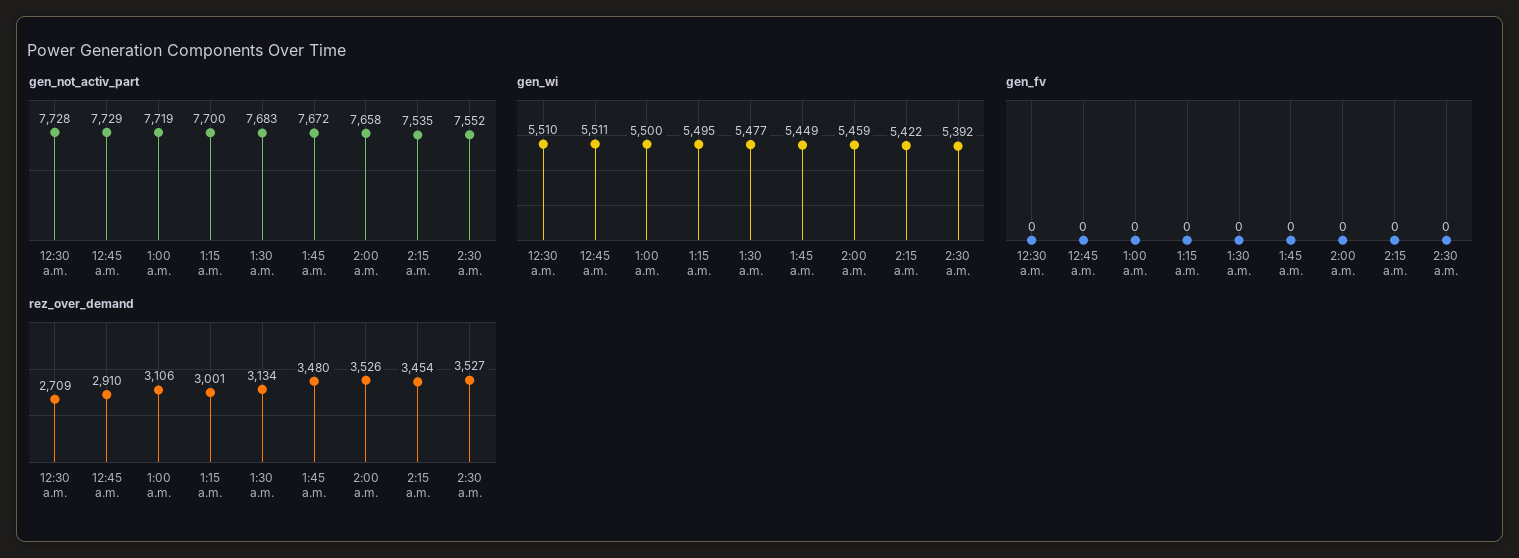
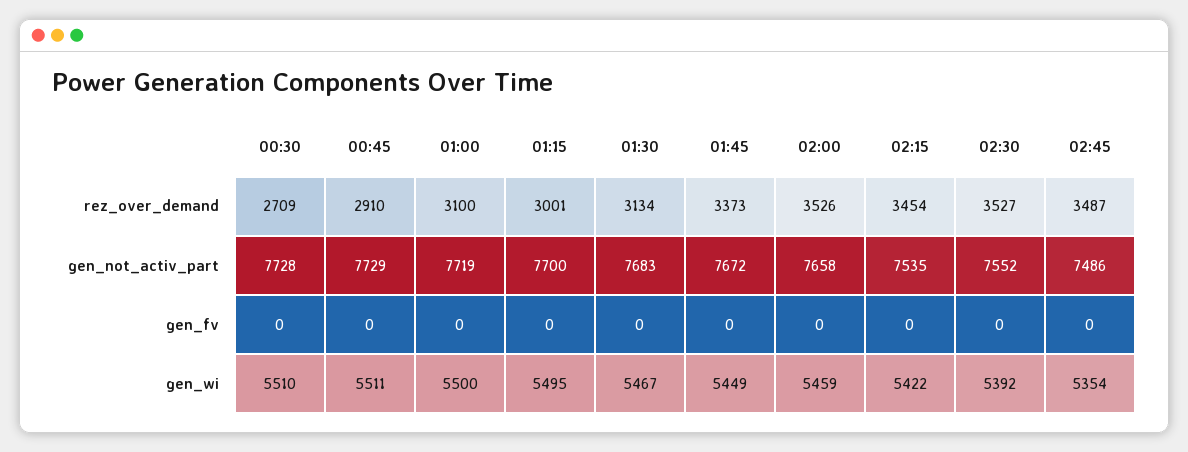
gen_wi, 1:30 a.m.: 5477 -> 5467
rez_over_demand, 1:00 a.m.: 3106 -> 3100
rez_over_demand, 1:45 a.m.: 3480 -> 3373
rez_over_demand, 02:45: none -> 3487
gen_not_activ_part, 02:45: none -> 7486
gen_fv, 02:45: none -> 0
gen_wi, 02:45: none -> 5354

